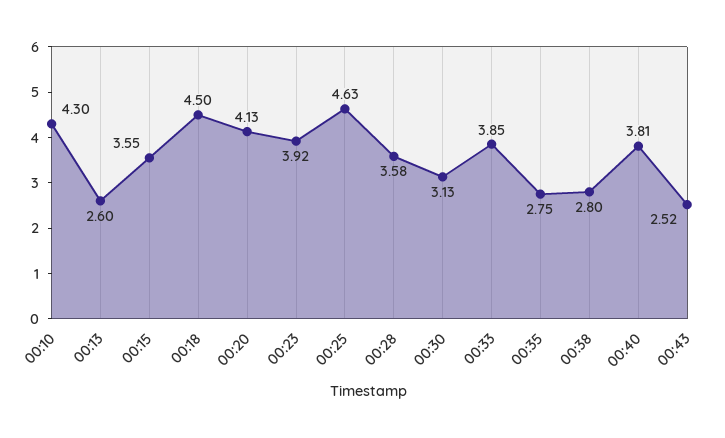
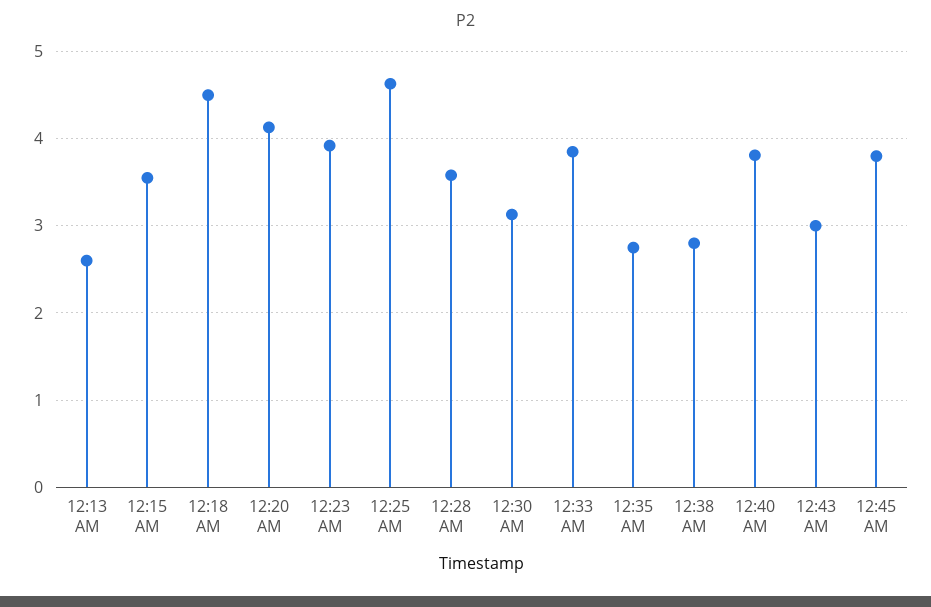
00:10: 4.3 -> none
00:43: 2.52 -> 3
12:45 AM: none -> 3.8

